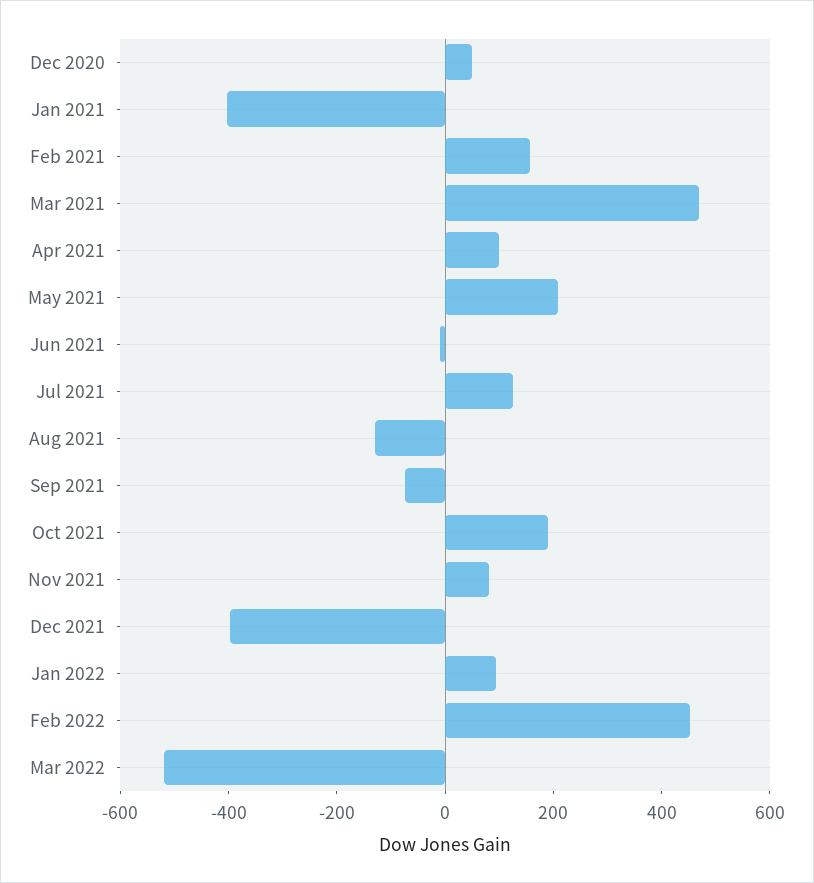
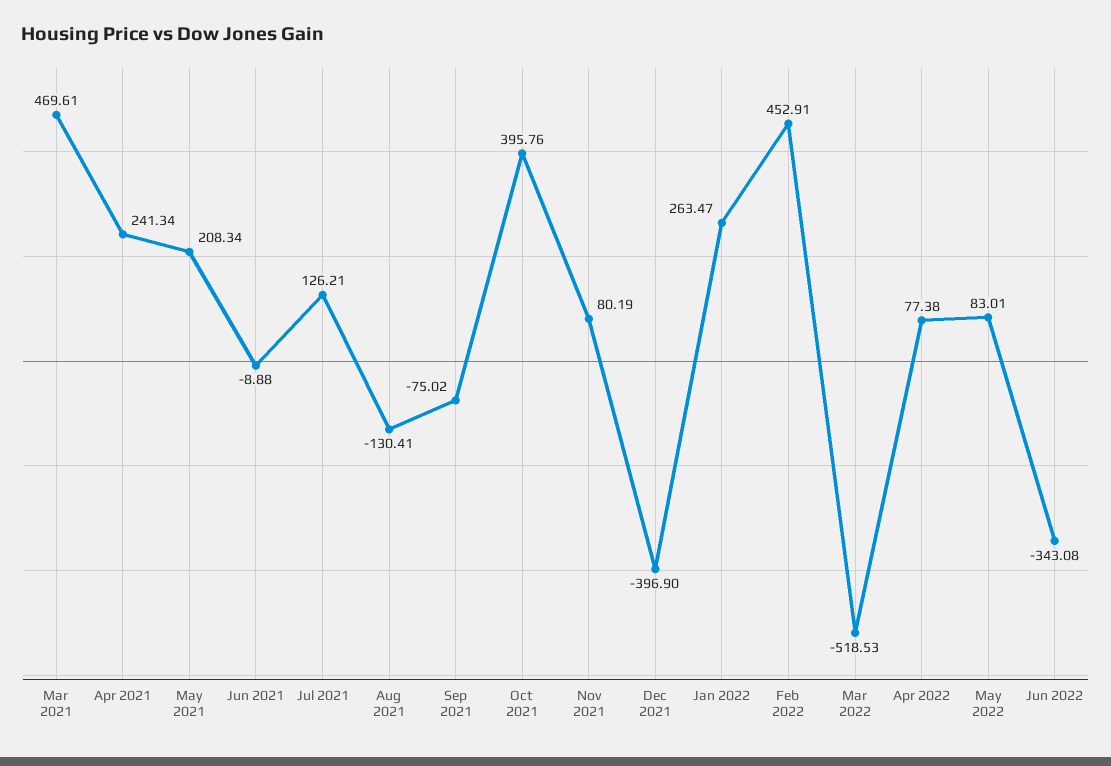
Dec 2020: 50 -> none
Jan 2021: -400 -> none
Feb 2021: 150 -> none
Apr 2021: 100 -> 241.34
Oct 2021: 200 -> 395.76
Jan 2022: 100 -> 263.47
Apr 2022: none -> 77.38
May 2022: none -> 83.01
Jun 2022: none -> -343.08

